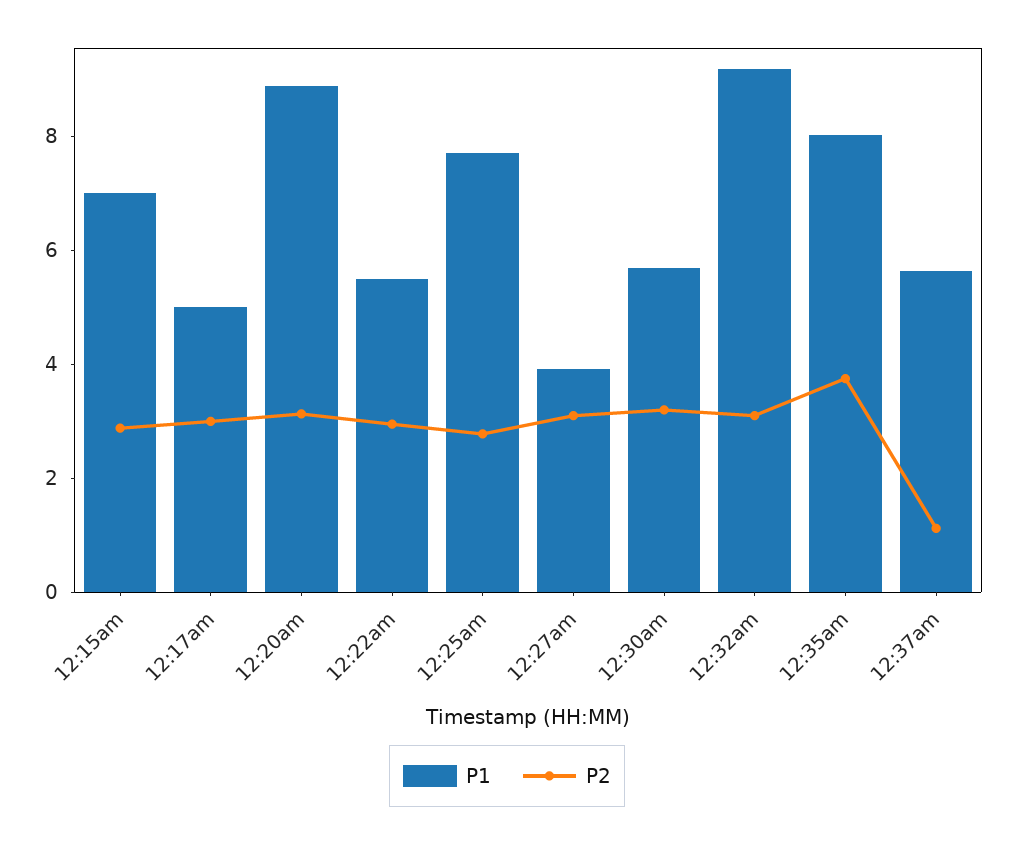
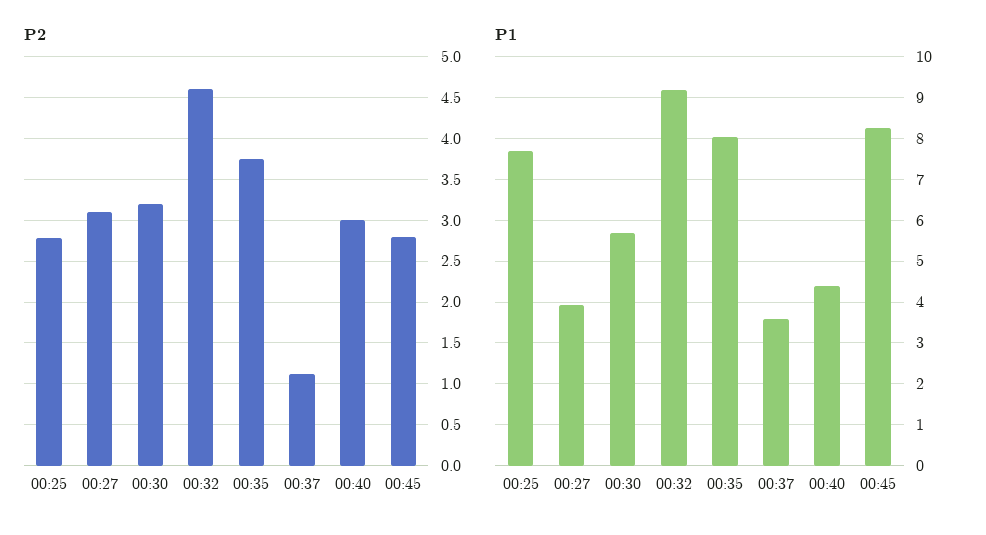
P1, 12:15am: 7 -> none
P2, 12:15am: 3 -> none
P1, 12:17am: 5 -> none
P2, 12:17am: 3 -> none
P1, 12:20am: 9 -> none
P2, 12:20am: 3 -> none
P1, 12:22am: 5.5 -> none
P2, 12:22am: 3 -> none
P2, 12:32am: 3 -> 4.6
P1, 12:37am: 5.5 -> 3.6
P2, 00:40: none -> 3
P2, 00:45: none -> 2.8
P1, 00:40: none -> 4.4
P1, 00:45: none -> 8.2

